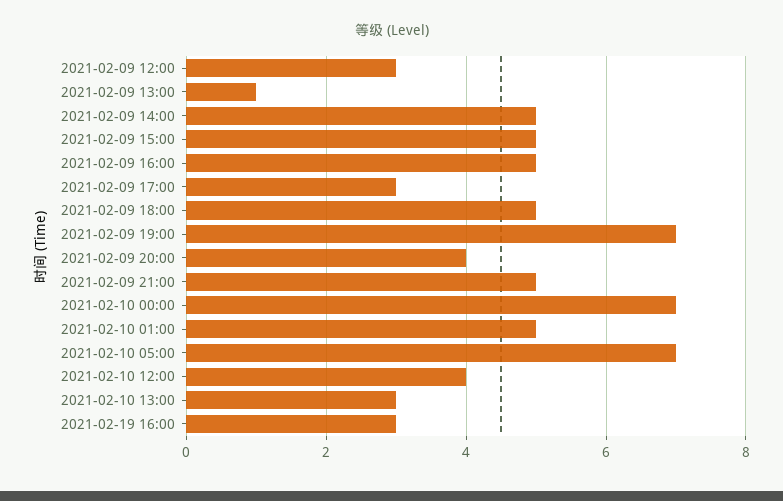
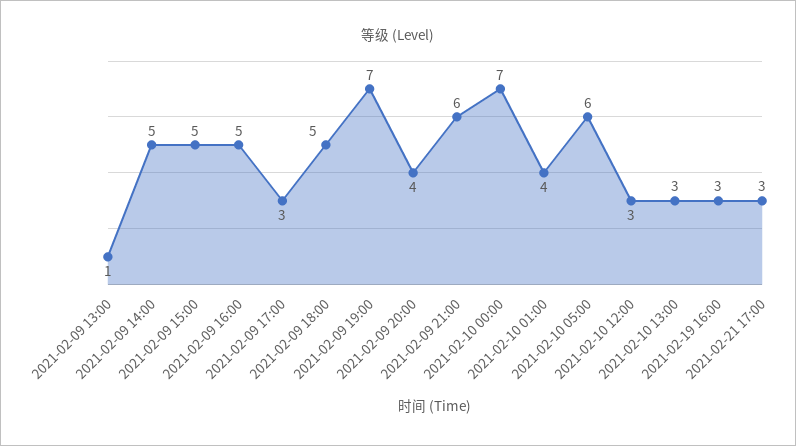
2021-02-09 12:00: 3 -> none
2021-02-09 21:00: 5 -> 6
2021-02-10 01:00: 5 -> 4
2021-02-10 05:00: 7 -> 6
2021-02-10 12:00: 4 -> 3
2021-02-21 17:00: none -> 3

